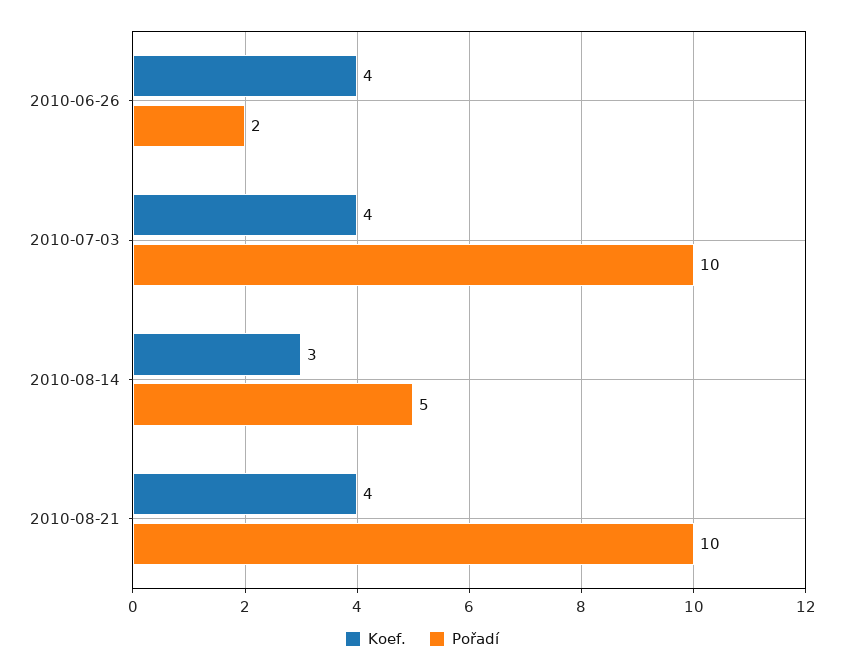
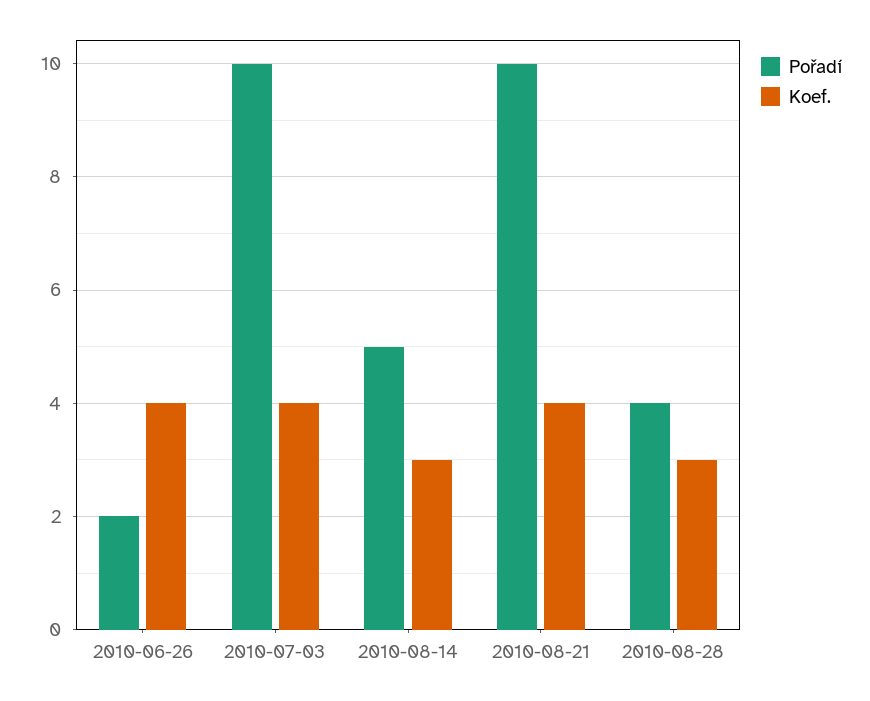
Pořadí, 2010-08-28: none -> 4
Koef., 2010-08-28: none -> 3

